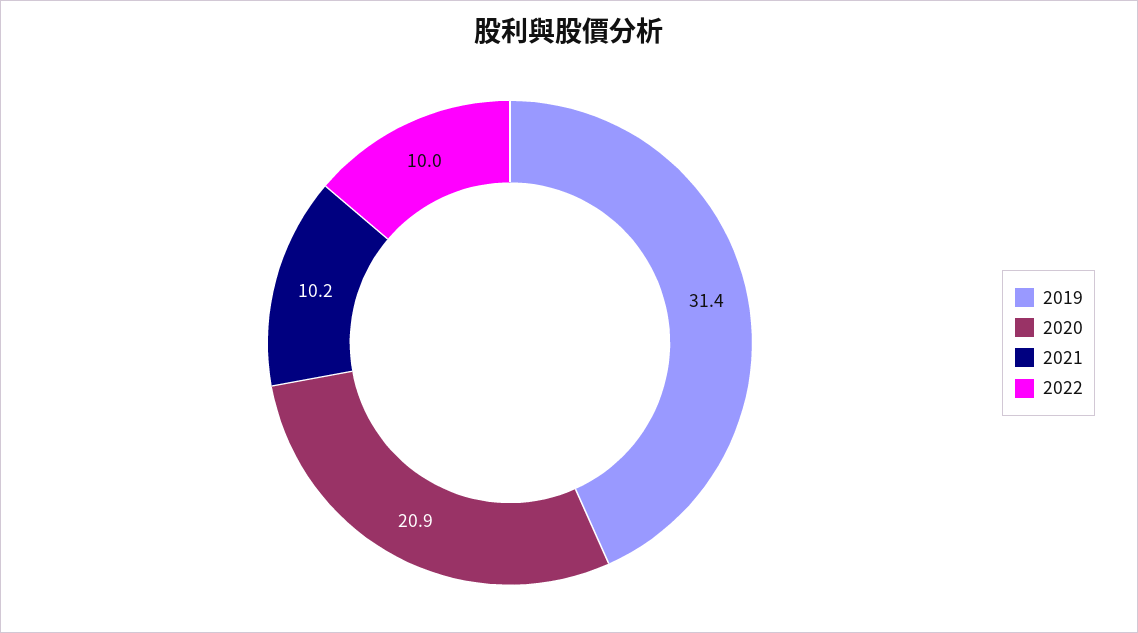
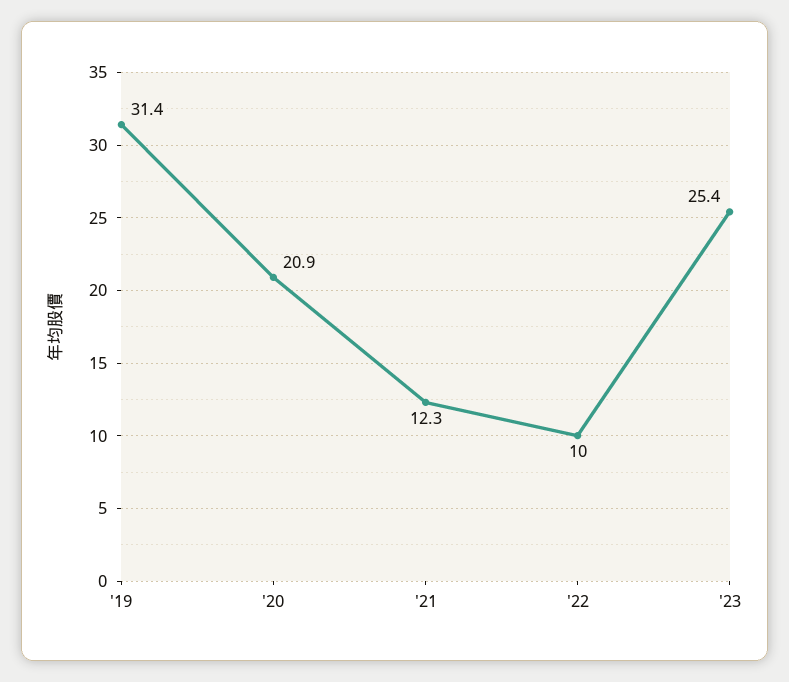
2021: 10.2 -> 12.3
'23: none -> 25.4

